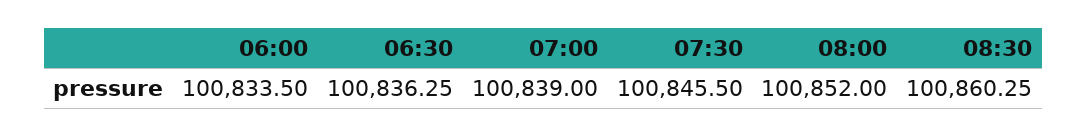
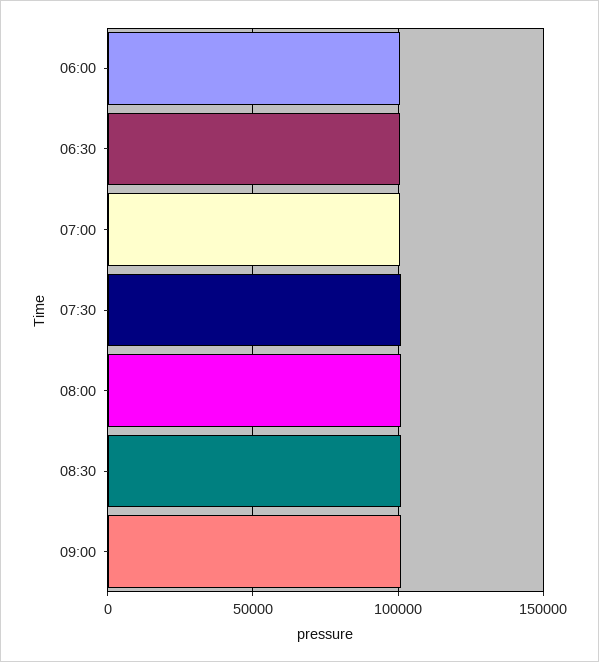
09:00: none -> 100000

